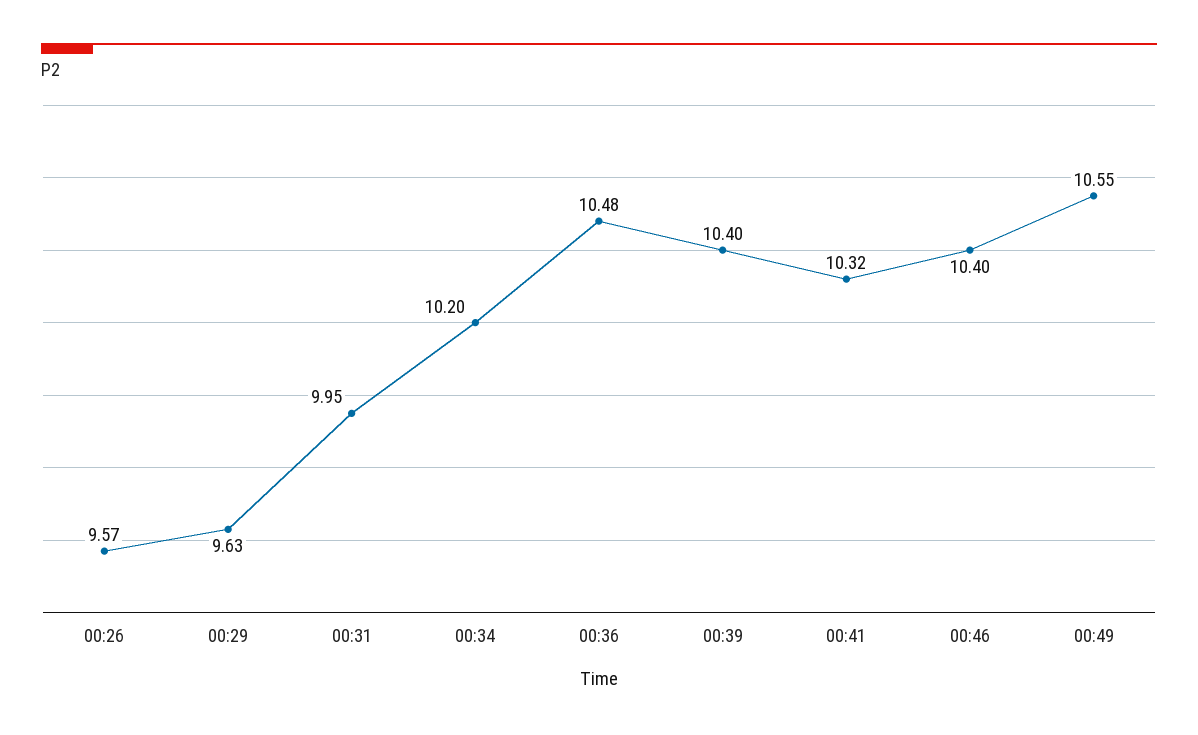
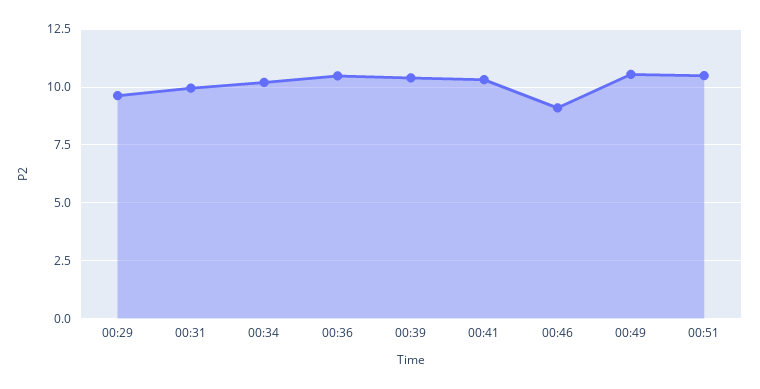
00:26: 9.57 -> none
00:46: 10.4 -> 9
00:51: none -> 10.5

